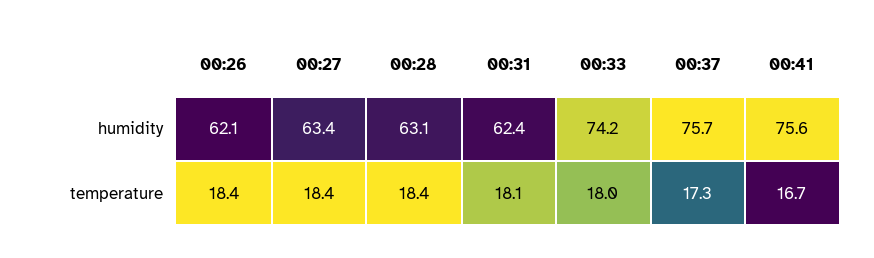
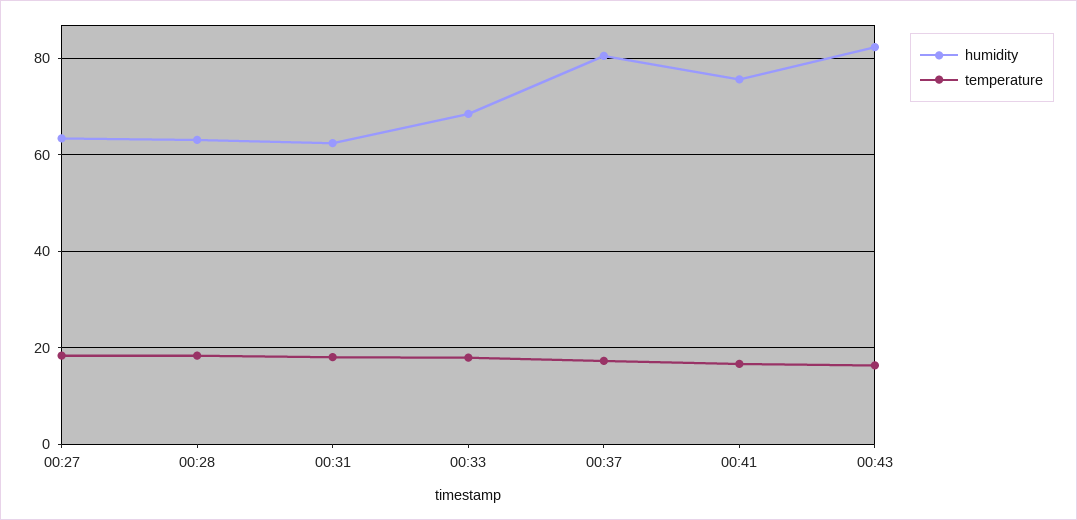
humidity, 00:26: 62.1 -> none
humidity, 00:33: 74.2 -> 68
humidity, 00:37: 75.7 -> 80
temperature, 00:26: 18.4 -> none
humidity, 00:43: none -> 82
temperature, 00:43: none -> 16

